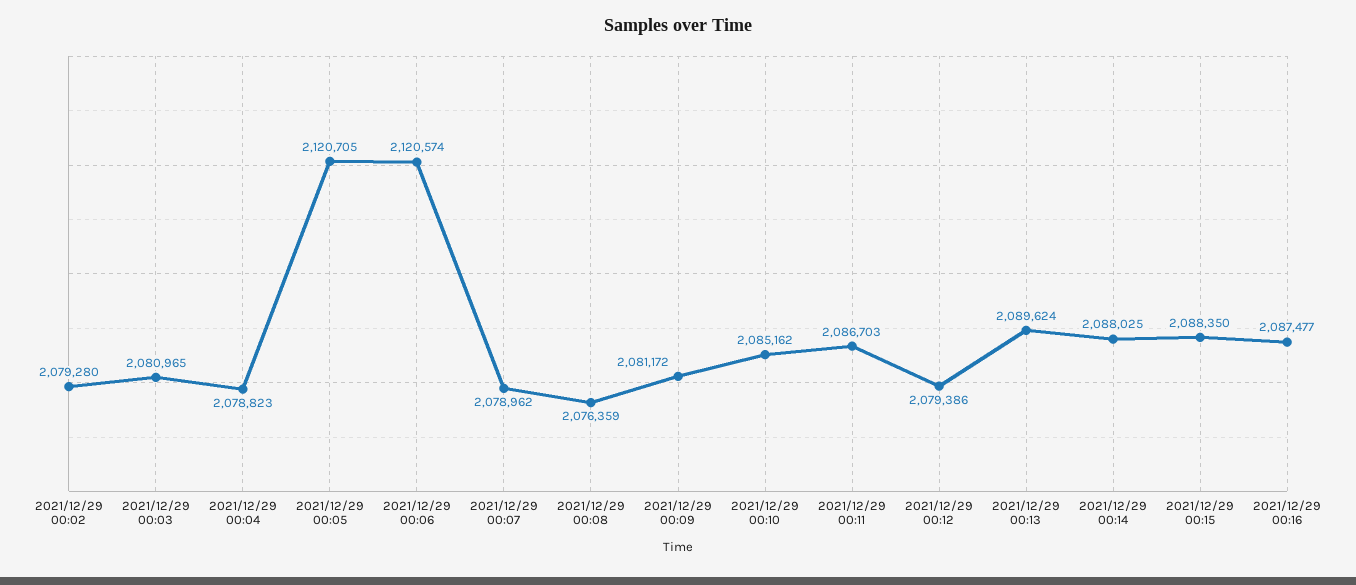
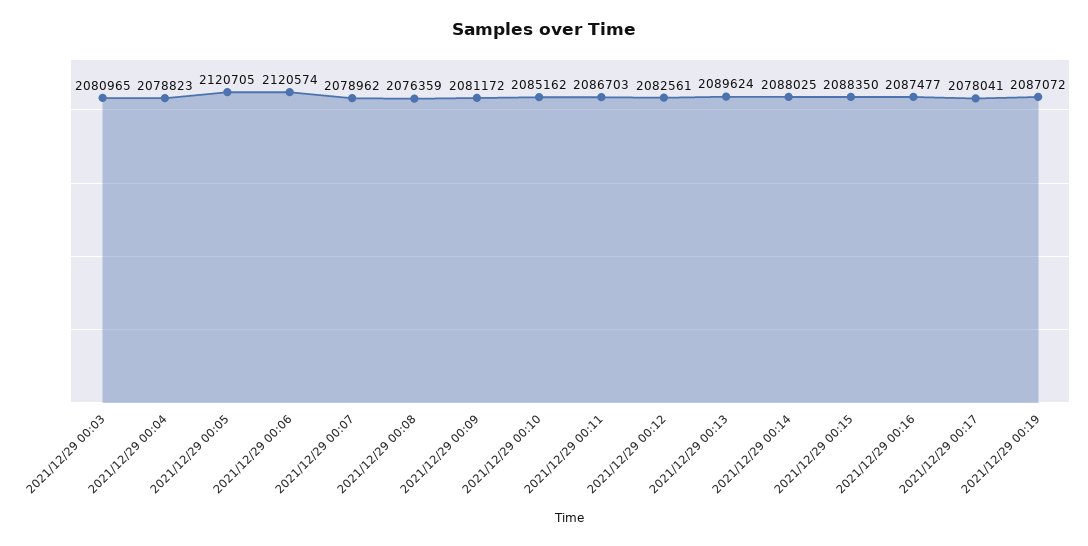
2021/12/29 00:02: 2079280 -> none
2021/12/29 00:12: 2079386 -> 2082561
2021/12/29 00:17: none -> 2078041
2021/12/29 00:19: none -> 2087072

